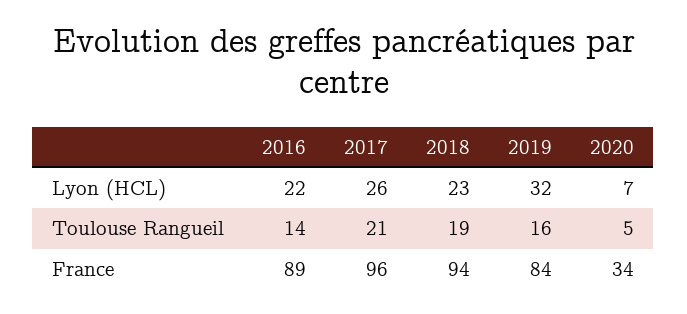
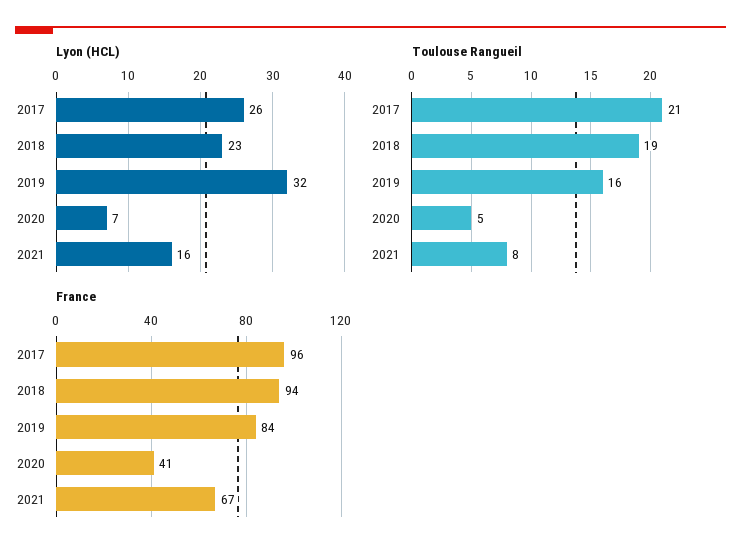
Lyon (HCL), 2016: 22 -> none
Toulouse Rangueil, 2016: 14 -> none
France, 2016: 89 -> none
France, 2020: 34 -> 41
Lyon (HCL), 2021: none -> 16
Toulouse Rangueil, 2021: none -> 8
France, 2021: none -> 67

